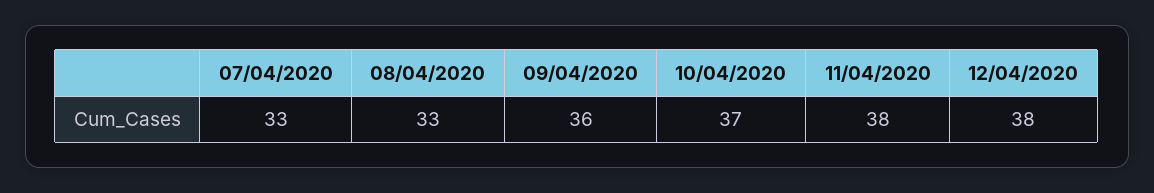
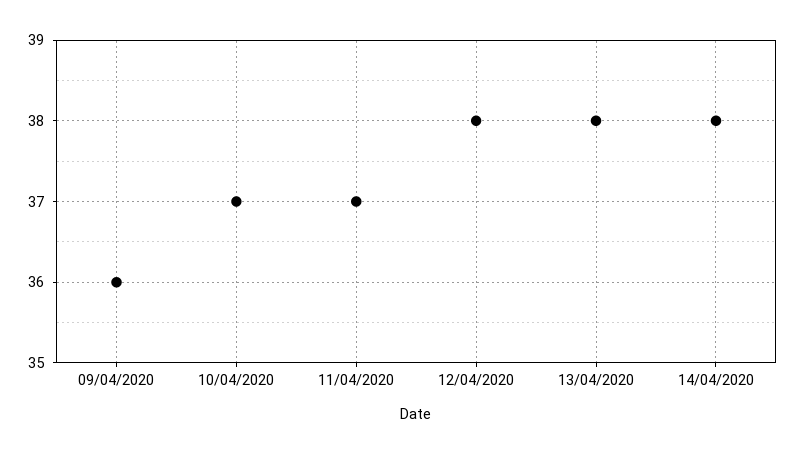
07/04/2020: 33 -> none
08/04/2020: 33 -> none
11/04/2020: 38 -> 37
13/04/2020: none -> 38
14/04/2020: none -> 38

